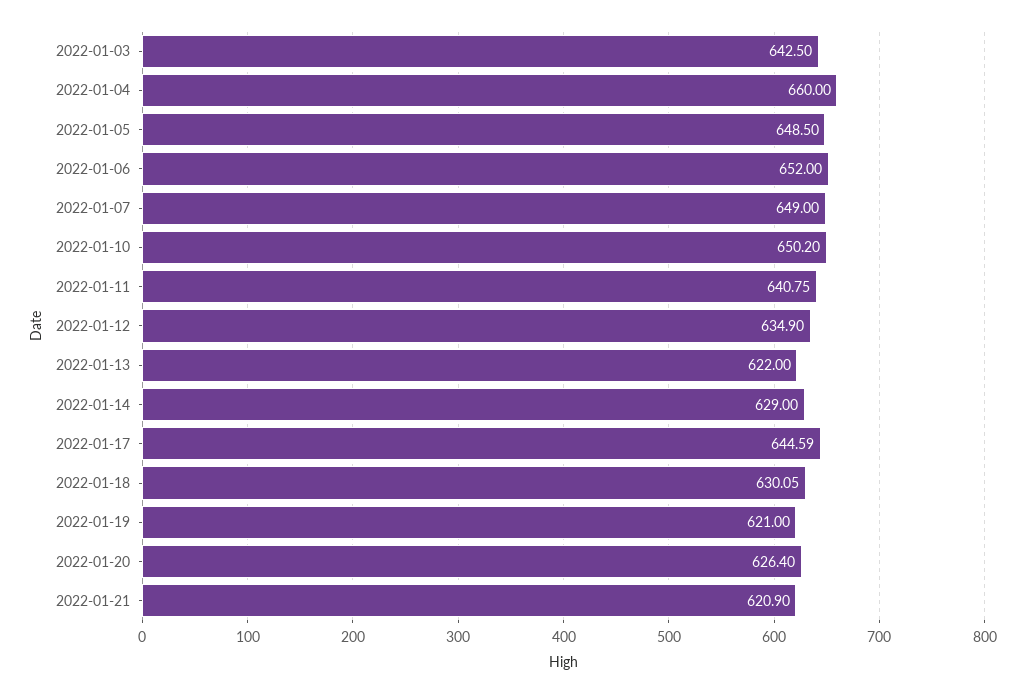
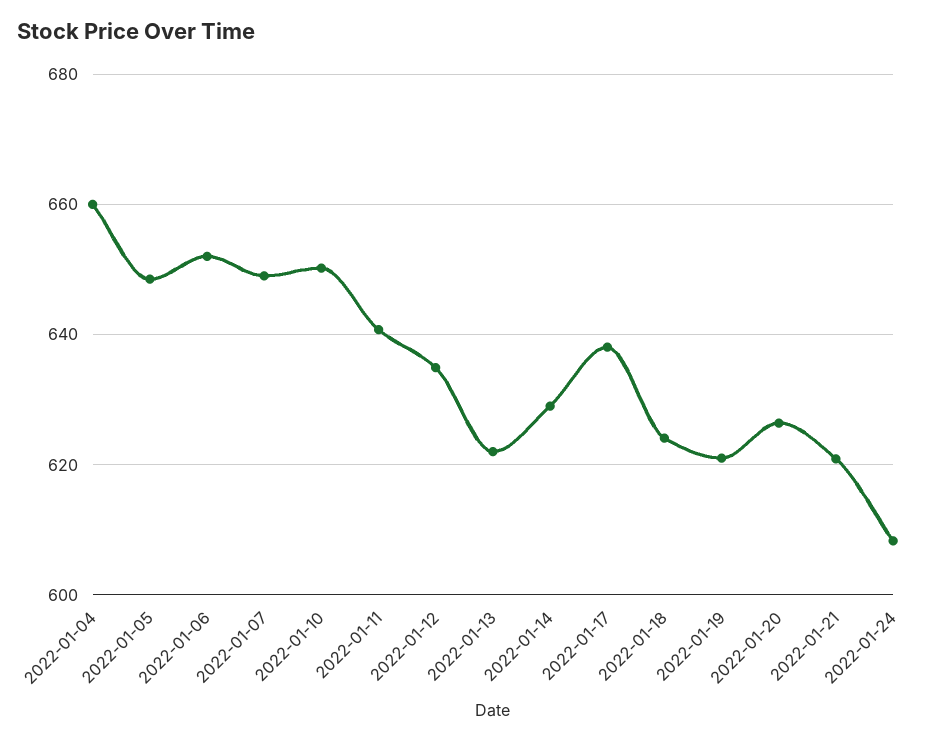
2022-01-03: 642.5 -> none
2022-01-17: 644.59 -> 638
2022-01-18: 630.05 -> 624
2022-01-24: none -> 608

